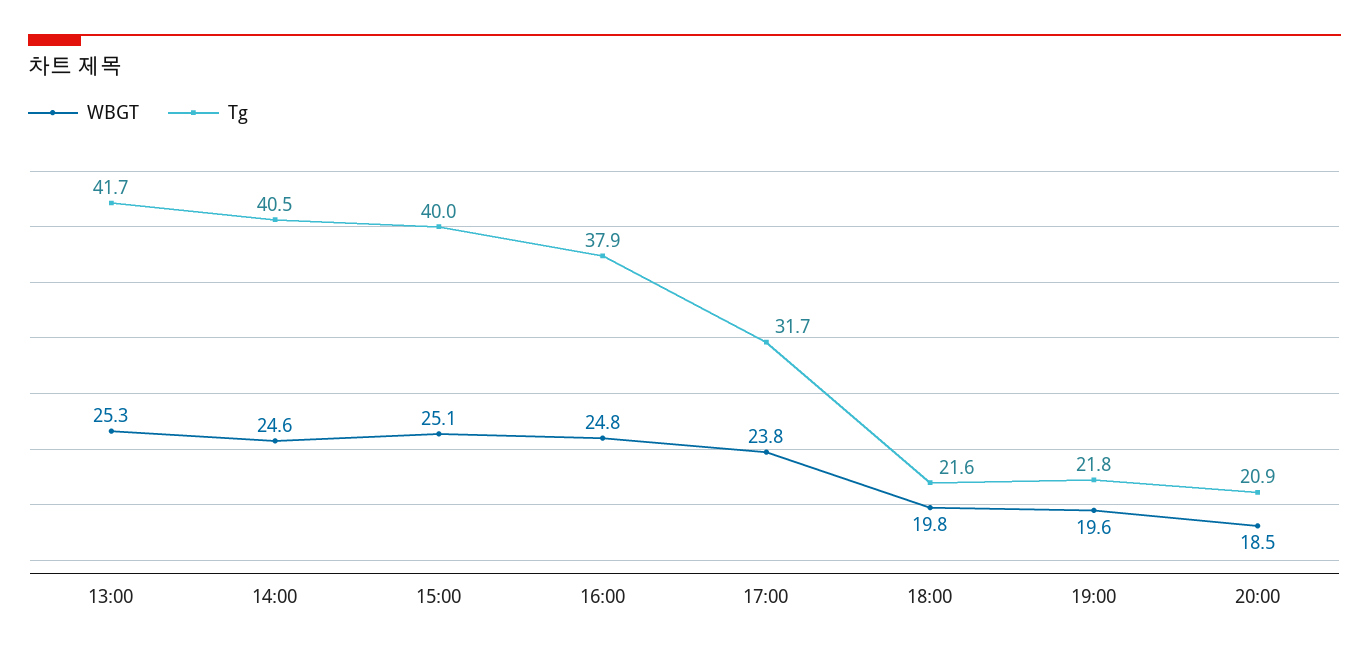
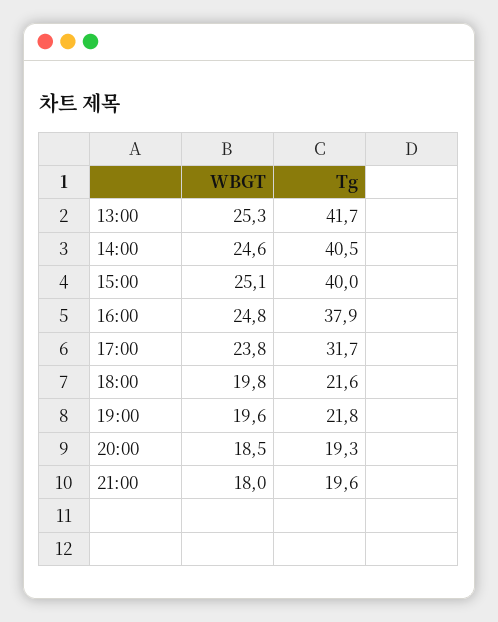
Tg, 20:00: 20.9 -> 19.3
WBGT, 21:00: none -> 18
Tg, 21:00: none -> 19.6

